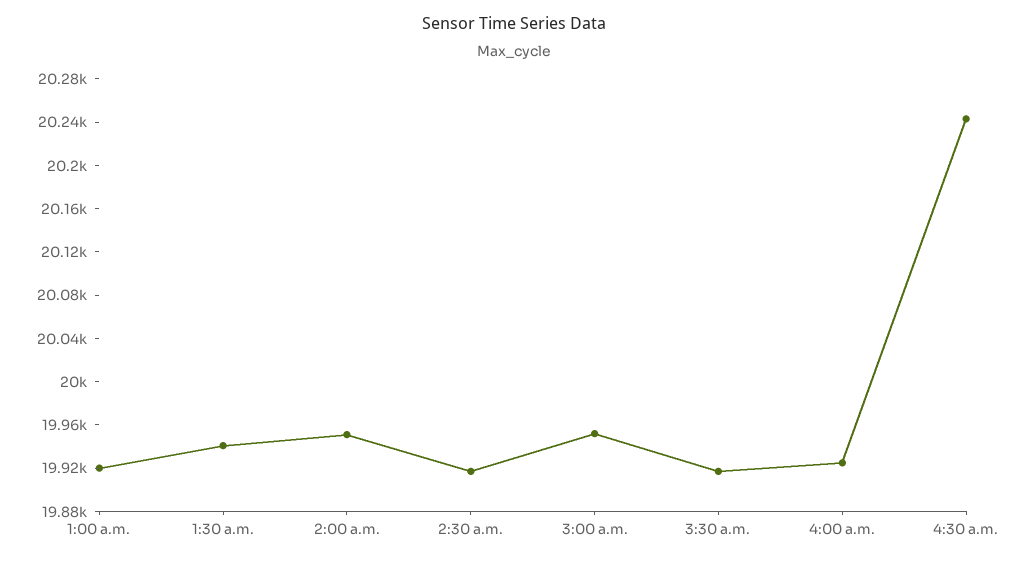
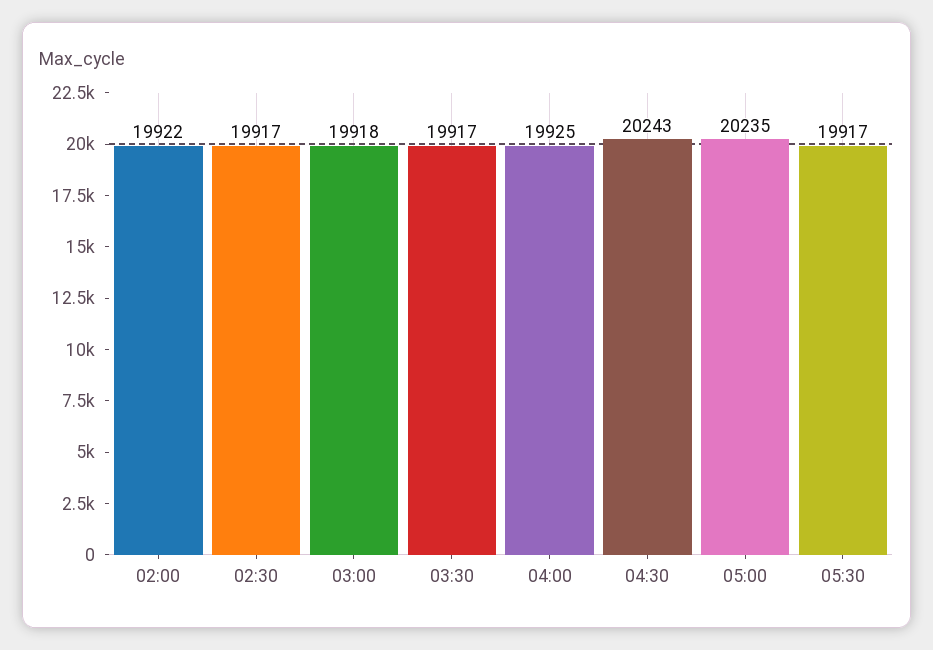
1:00 a.m.: 19920 -> none
1:30 a.m.: 19940 -> none
2:00 a.m.: 19950 -> 19922
3:00 a.m.: 19950 -> 19918
05:00: none -> 20235
05:30: none -> 19917

